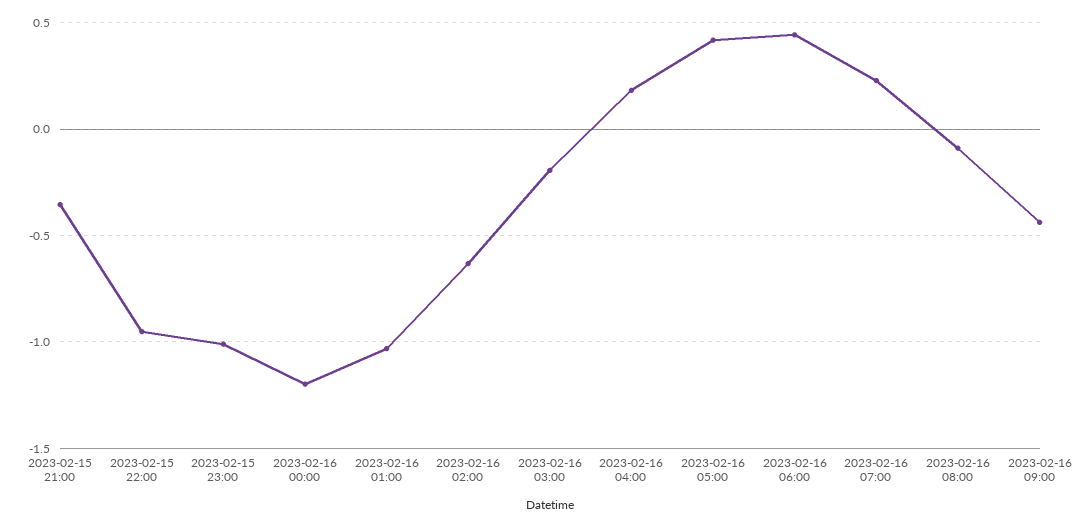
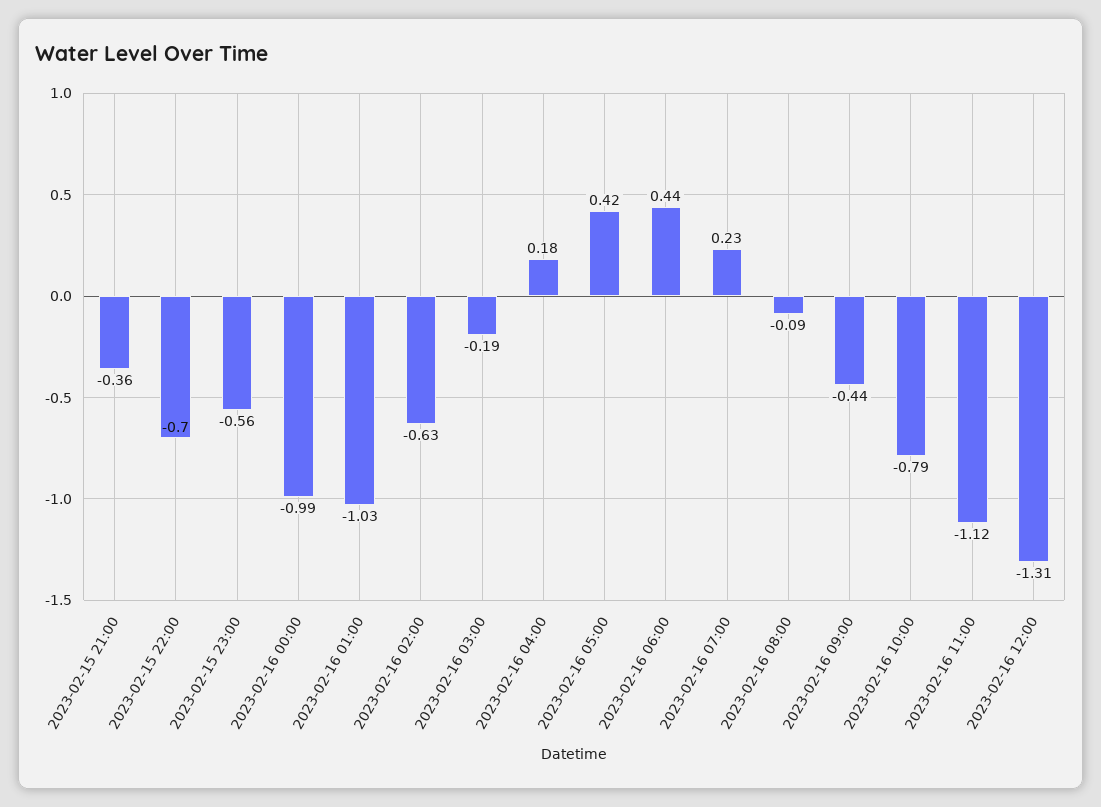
2023-02-15 22:00: -0.95 -> -0.7
2023-02-15 23:00: -1 -> -0.56
2023-02-16 00:00: -1.2 -> -0.99
2023-02-16 10:00: none -> -0.79
2023-02-16 11:00: none -> -1.12
2023-02-16 12:00: none -> -1.31

